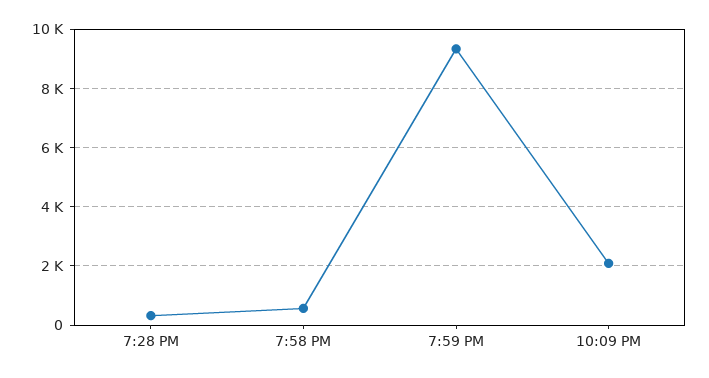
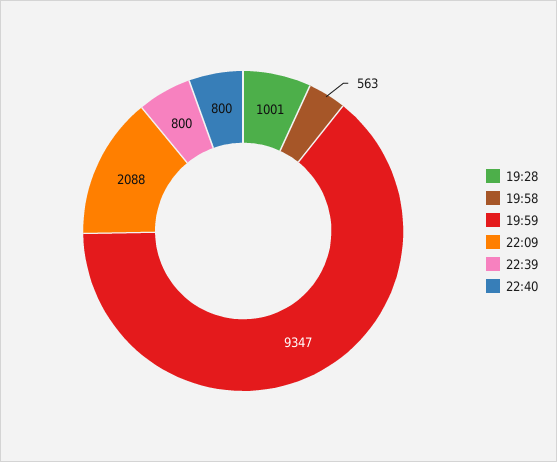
7:28 PM: 250 -> 1001
22:39: none -> 800
22:40: none -> 800

